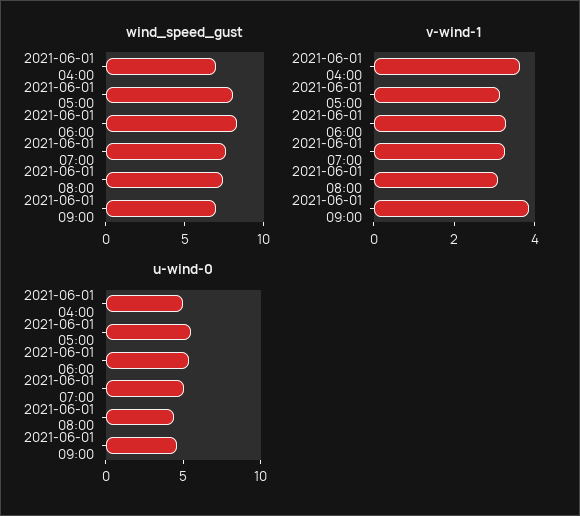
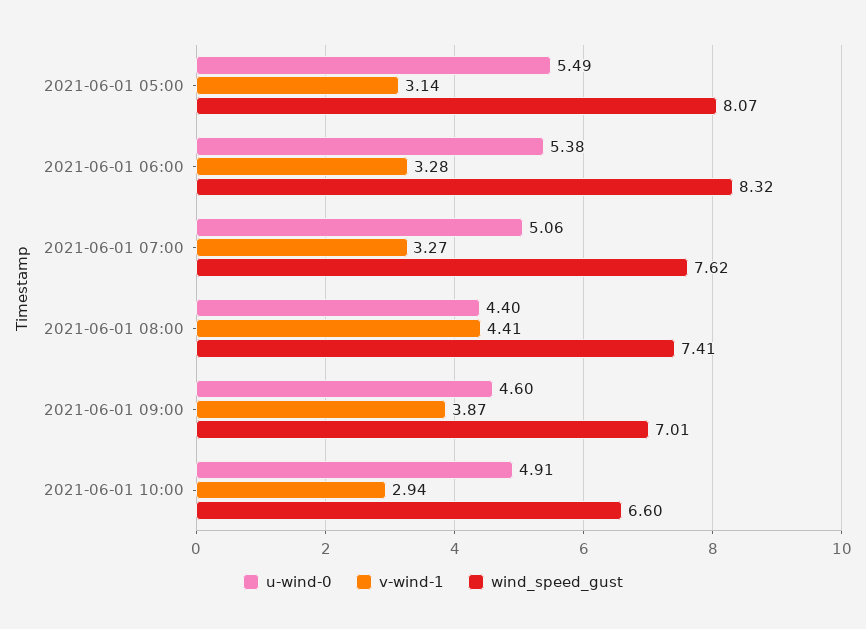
wind_speed_gust, 2021-06-01 04:00: 7 -> none
v-wind-1, 2021-06-01 04:00: 3.5 -> none
v-wind-1, 2021-06-01 08:00: 3 -> 4.41
u-wind-0, 2021-06-01 04:00: 5 -> none
u-wind-0, 2021-06-01 10:00: none -> 4.91
v-wind-1, 2021-06-01 10:00: none -> 2.94
wind_speed_gust, 2021-06-01 10:00: none -> 6.6

